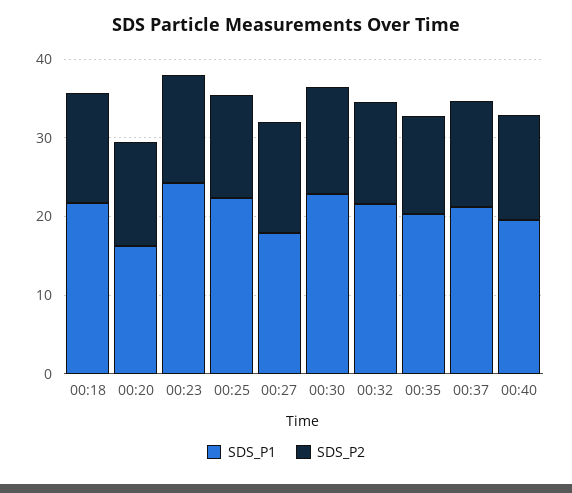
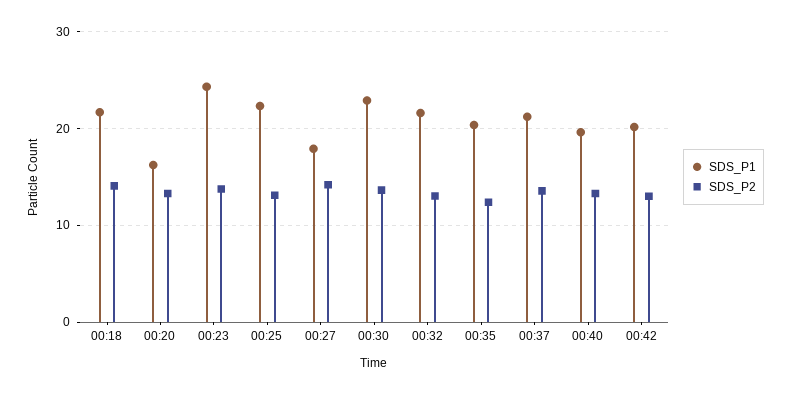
SDS_P1, 00:42: none -> 20
SDS_P2, 00:42: none -> 13

